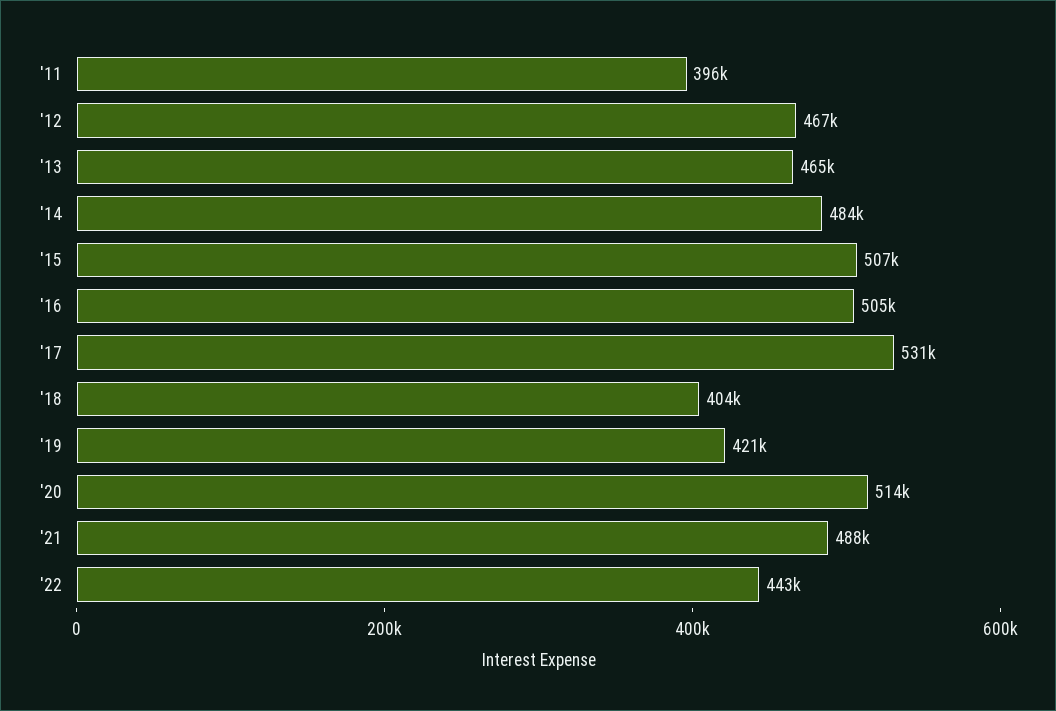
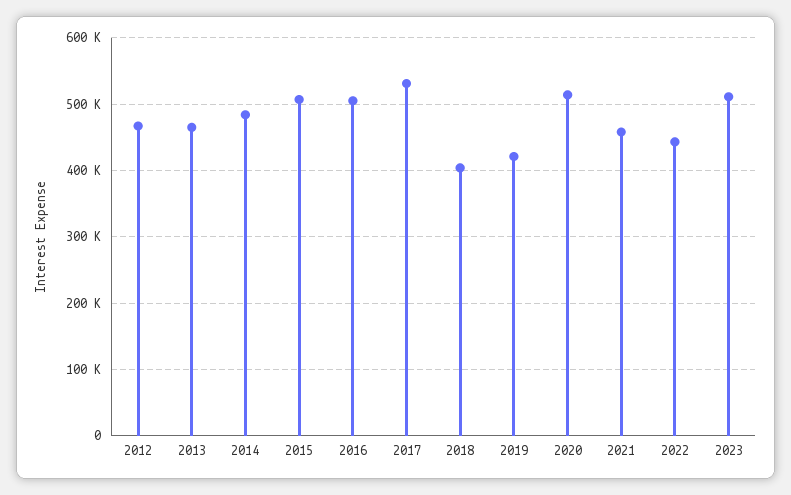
'11: 396000 -> none
'21: 488000 -> 460000
2023: none -> 510000

